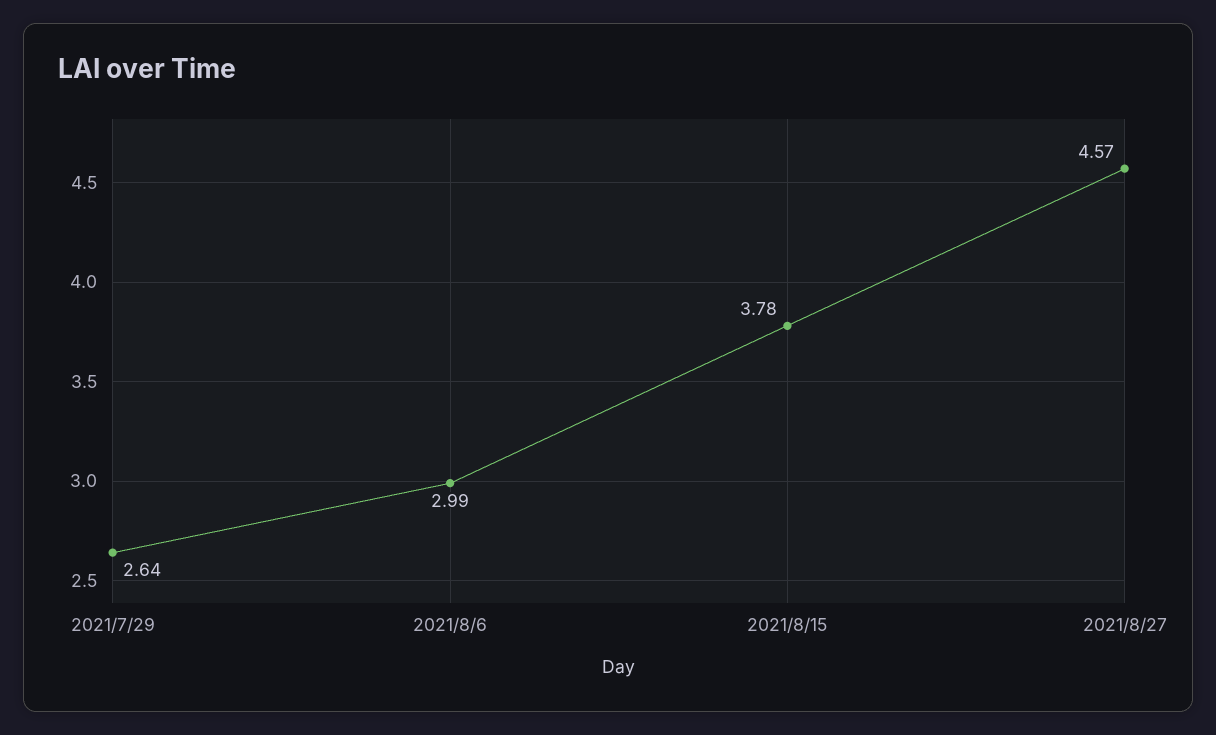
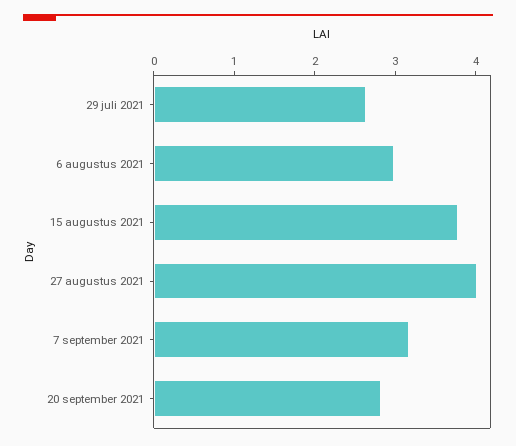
2021/8/27: 4.57 -> 4
7 september 2021: none -> 3.2
20 september 2021: none -> 2.8

